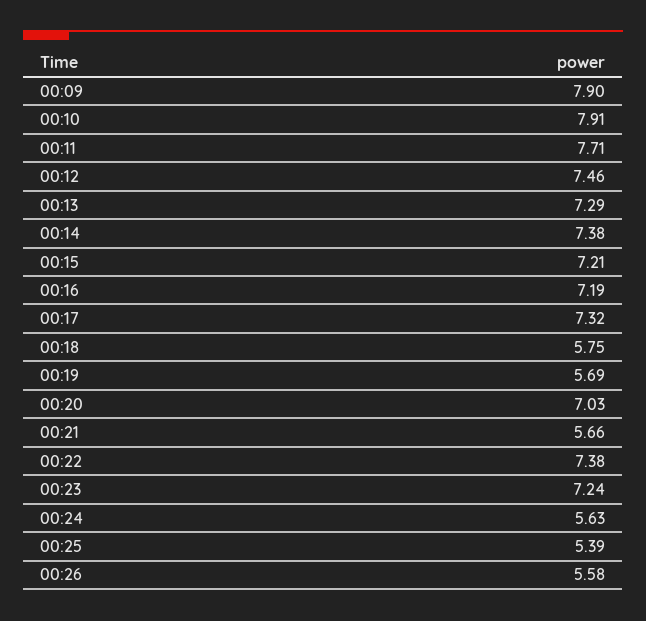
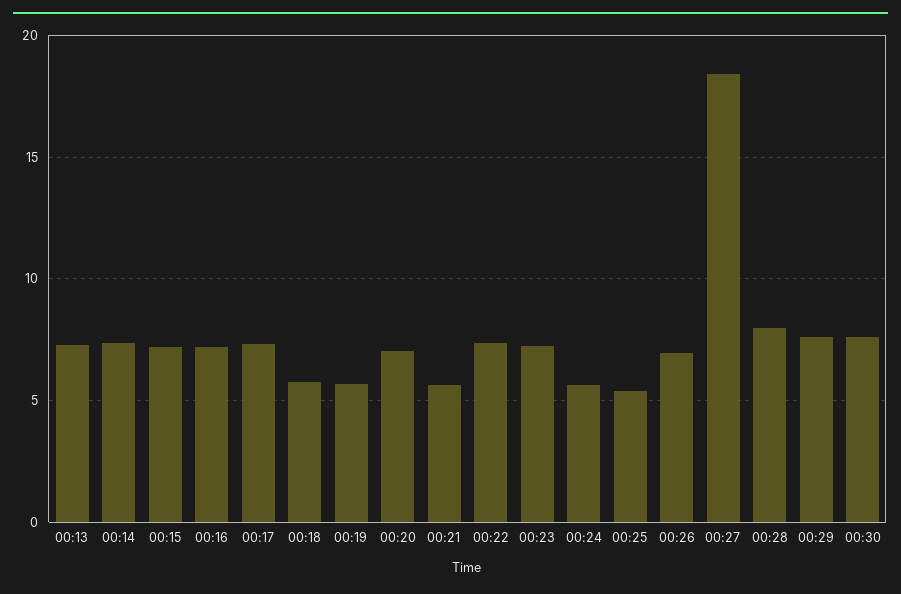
00:09: 7.9 -> none
00:10: 7.91 -> none
00:11: 7.71 -> none
00:12: 7.46 -> none
00:26: 5.58 -> 7
00:27: none -> 18.5
00:28: none -> 8
00:29: none -> 7.5
00:30: none -> 7.5

